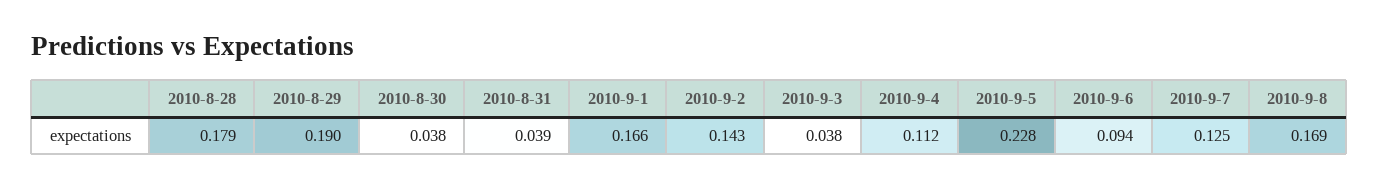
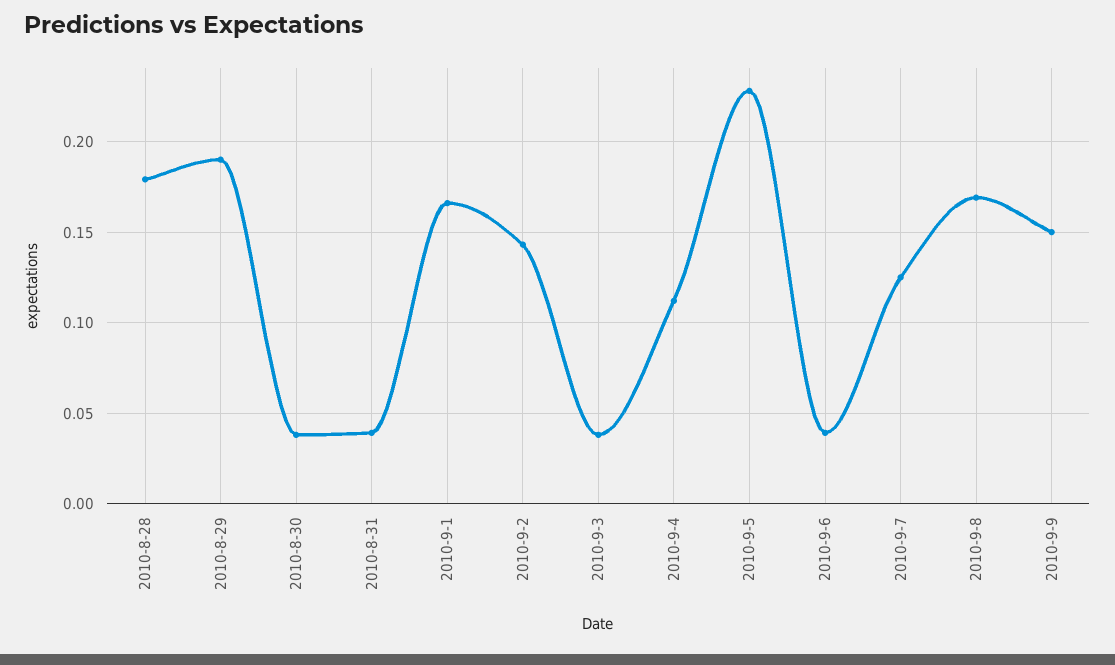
2010-9-6: 0.094 -> 0.04
2010-9-9: none -> 0.15

